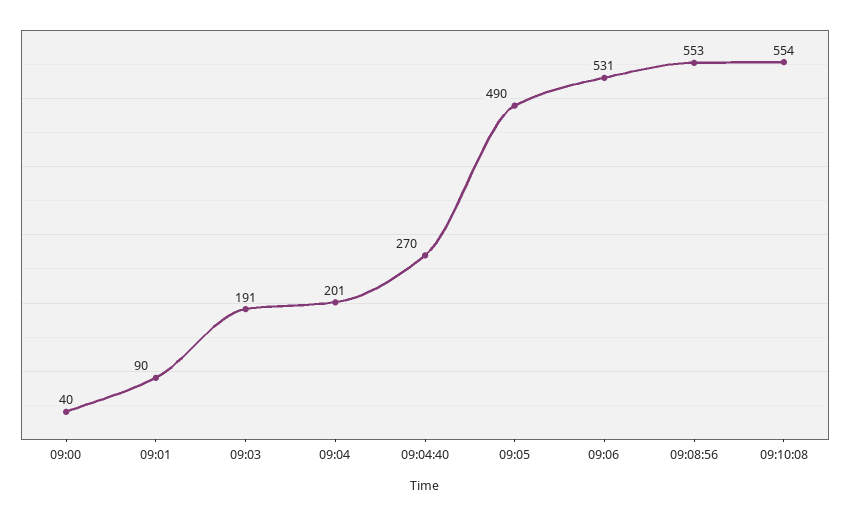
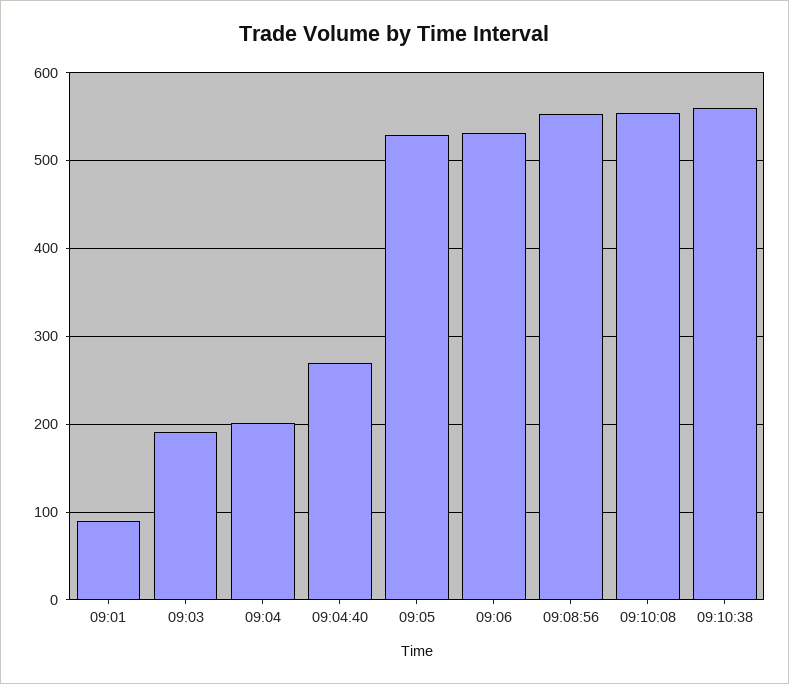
09:00: 40 -> none
09:05: 490 -> 530
09:10:38: none -> 560

